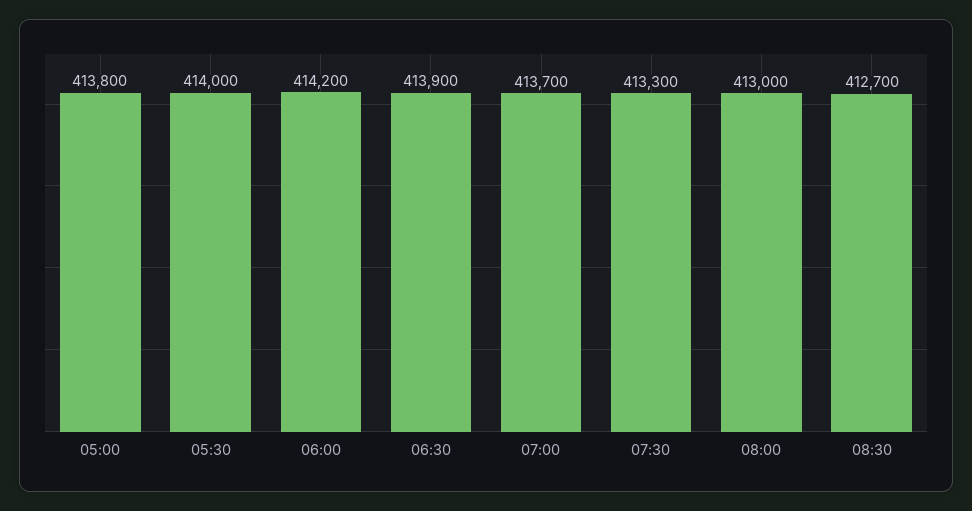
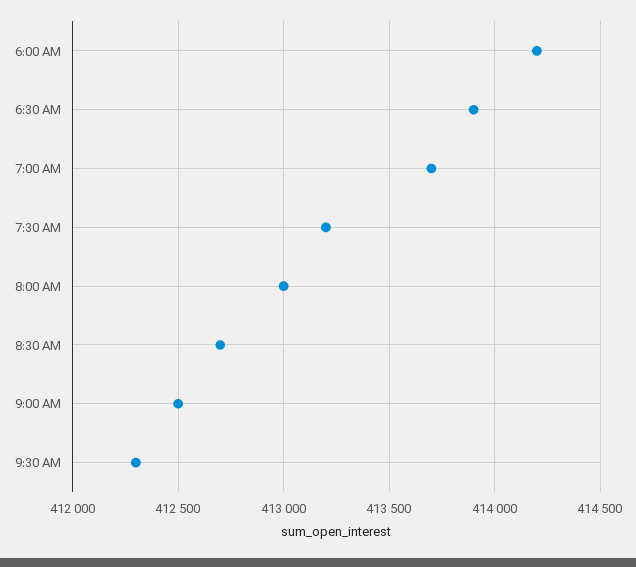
05:00: 413800 -> none
05:30: 414000 -> none
07:30: 413300 -> 413200
9:00 AM: none -> 412500
9:30 AM: none -> 412300

